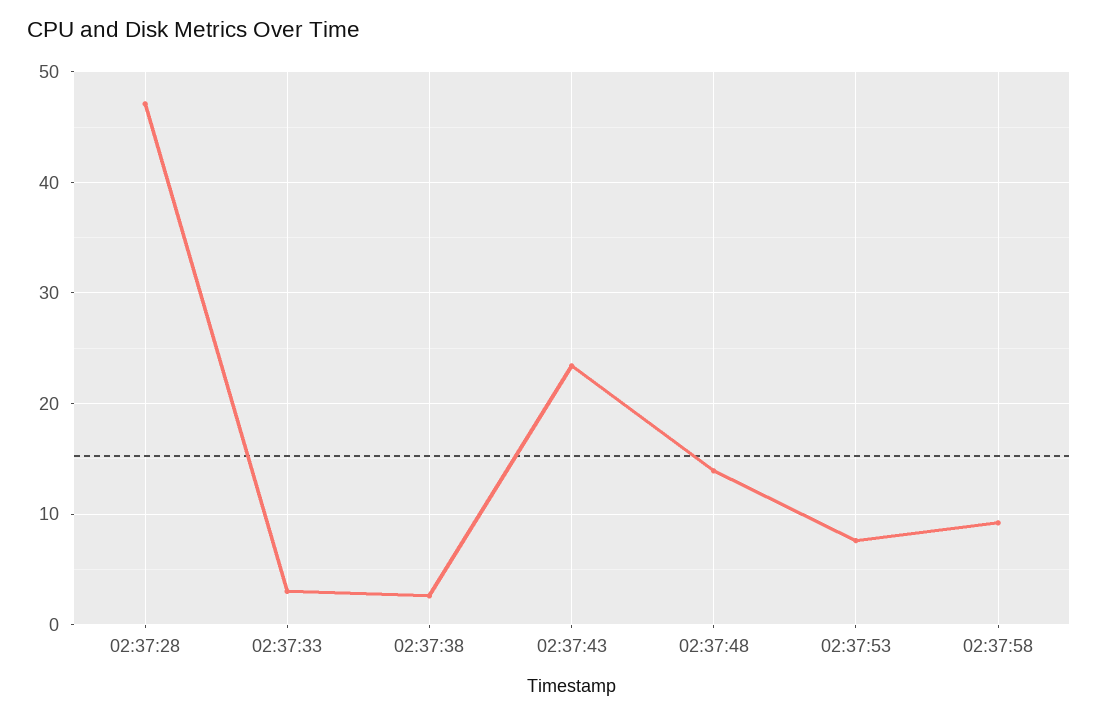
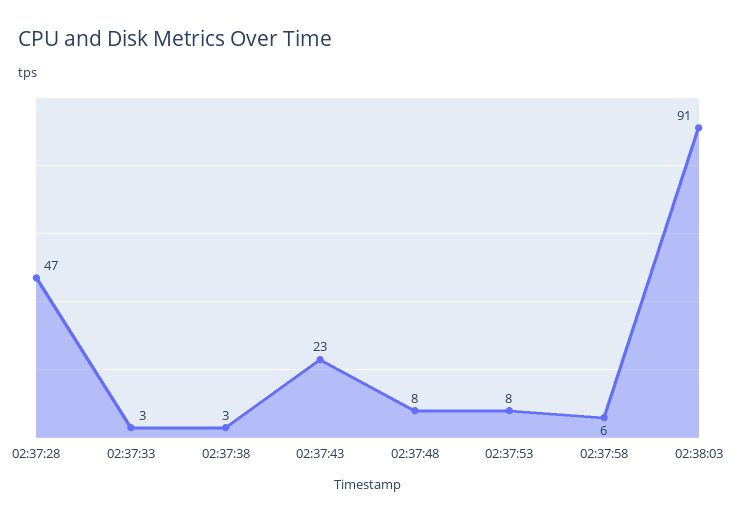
02:37:48: 14 -> 8
02:37:58: 9 -> 6
02:38:03: none -> 91

